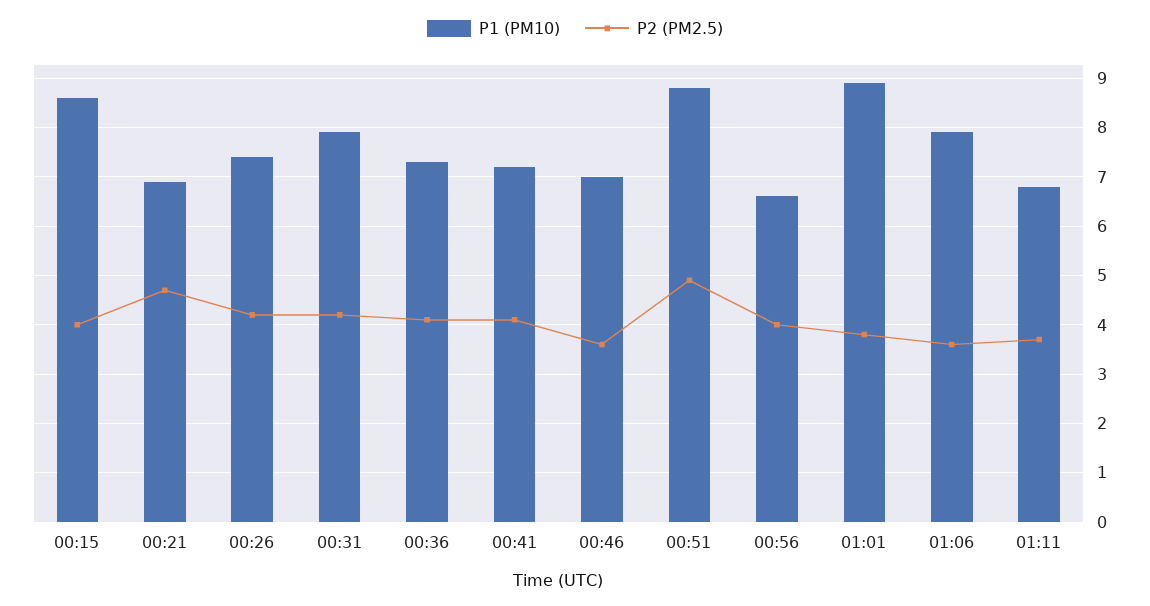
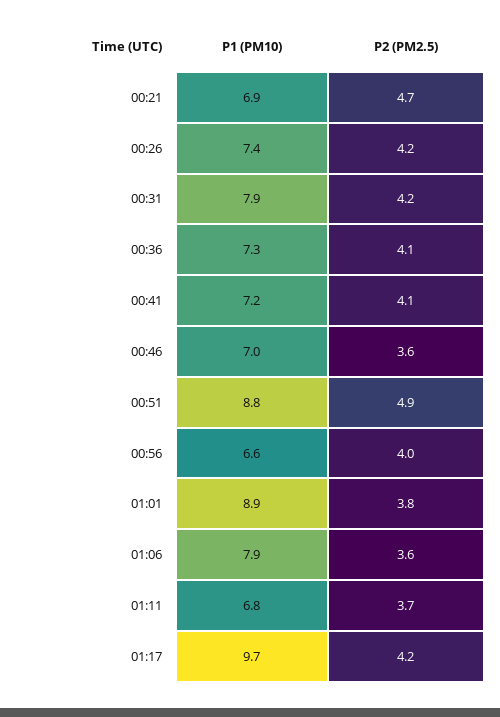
P1 (PM10), 00:15: 8.5 -> none
P2 (PM2.5), 00:15: 4 -> none
P1 (PM10), 01:17: none -> 9.7
P2 (PM2.5), 01:17: none -> 4.2

